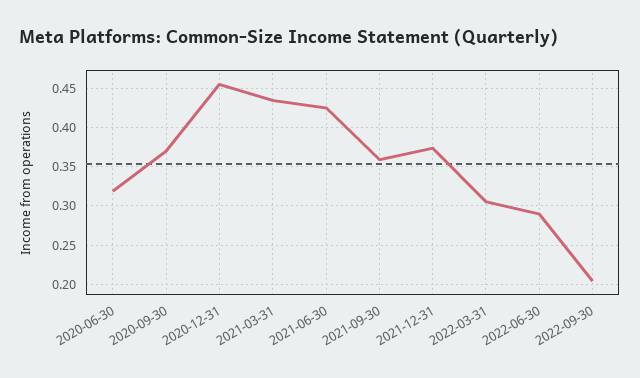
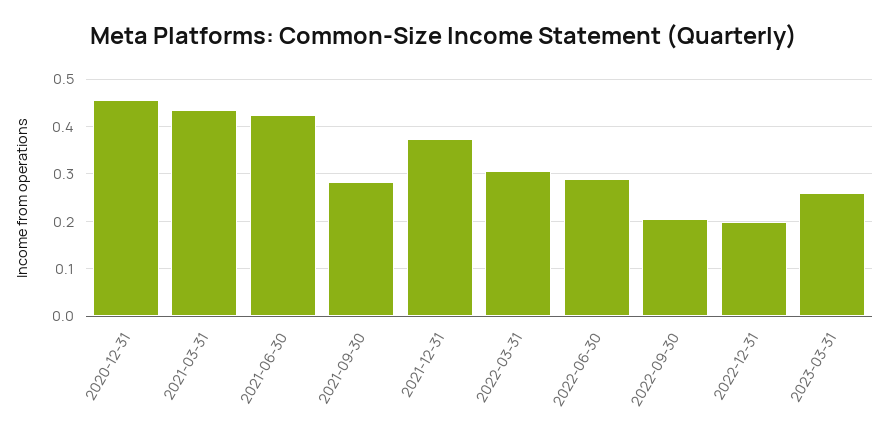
2020-06-30: 0.32 -> none
2020-09-30: 0.37 -> none
2021-09-30: 0.36 -> 0.28
2022-12-31: none -> 0.2
2023-03-31: none -> 0.26

